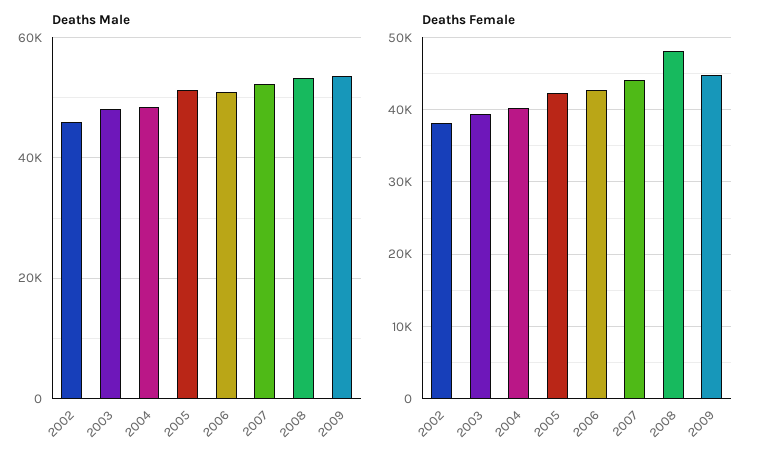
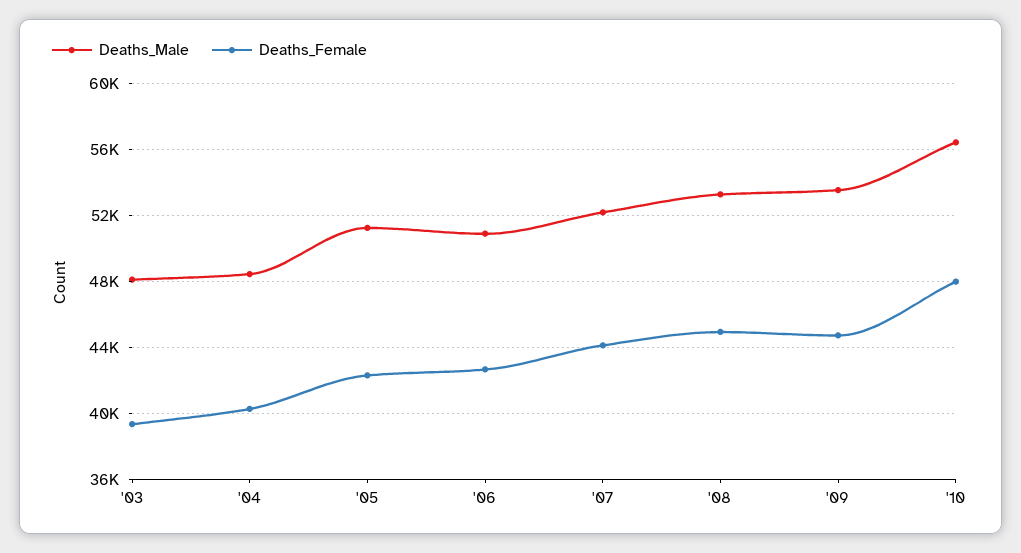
Deaths Male, 2002: 46000 -> none
Deaths Female, 2002: 38000 -> none
Deaths Female, 2008: 48000 -> 45000
Deaths Male, '10: none -> 56500
Deaths Female, '10: none -> 48000

